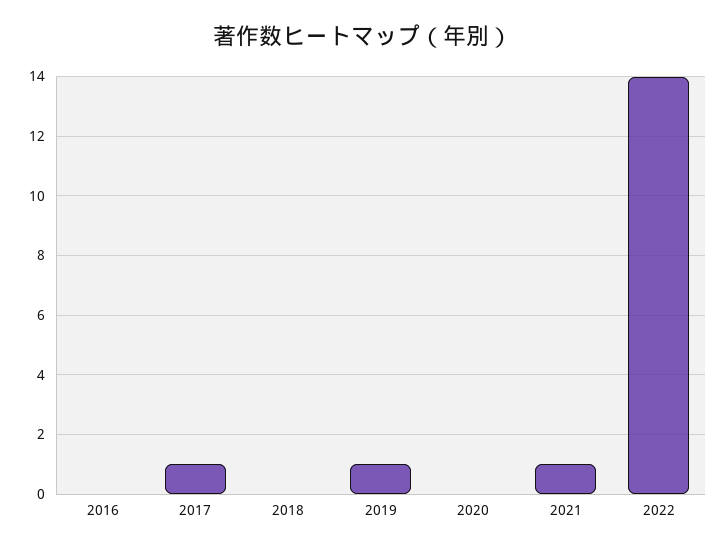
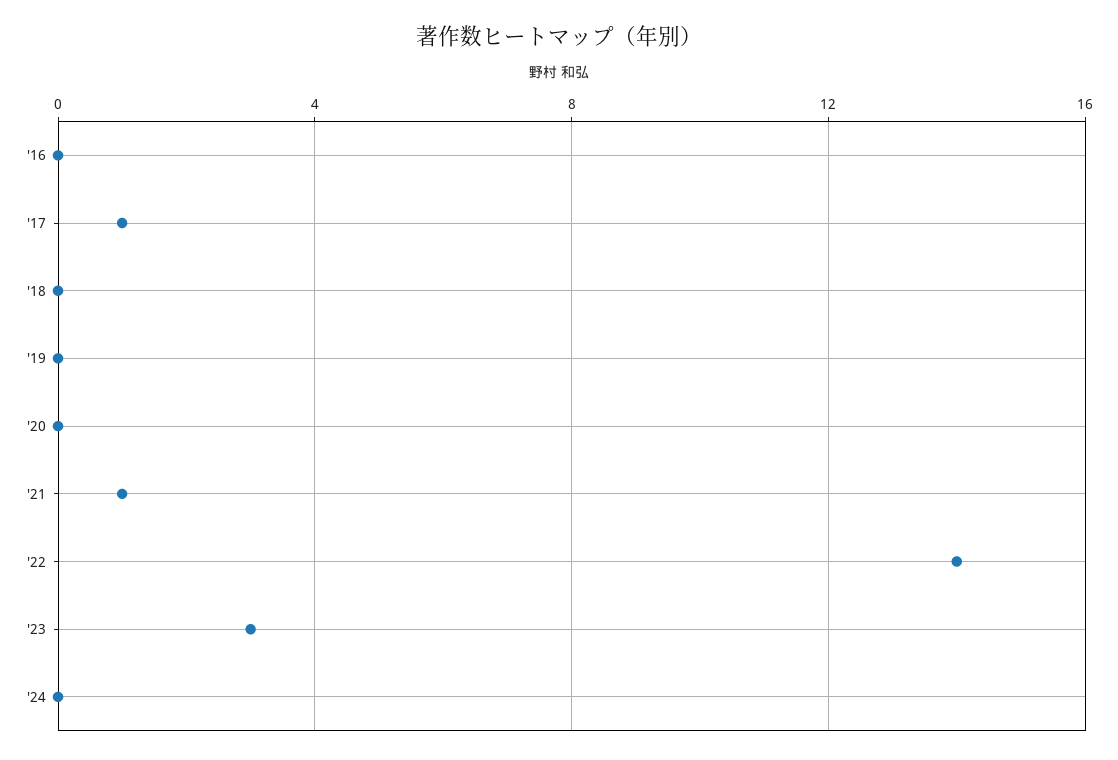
2019: 1 -> 0
'23: none -> 3
'24: none -> 0

